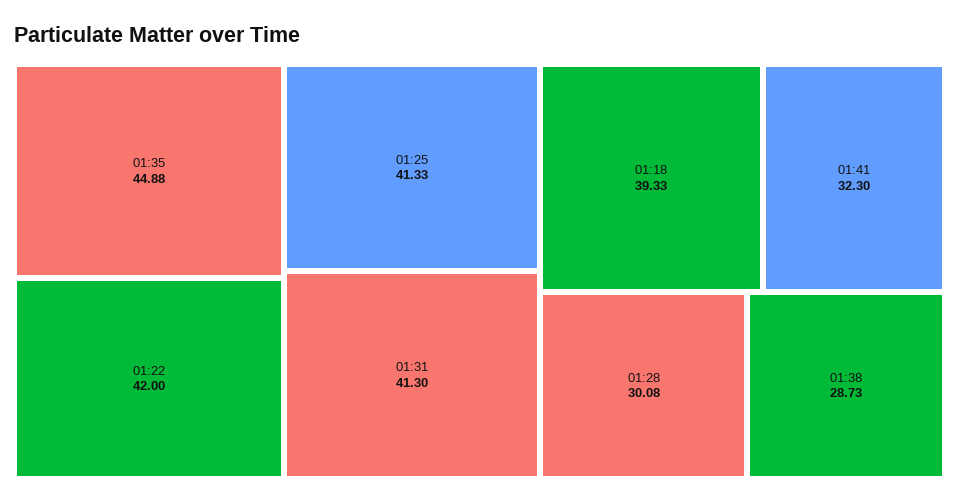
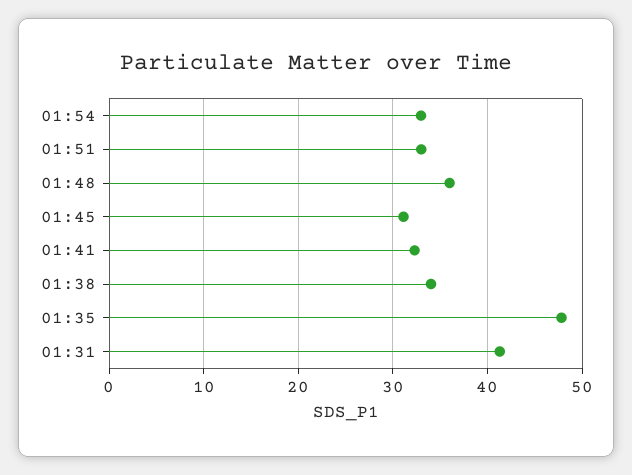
01:35: 44.88 -> 48
01:22: 42 -> none
01:25: 41.33 -> none
01:18: 39.33 -> none
01:28: 30.08 -> none
01:38: 28.73 -> 34
01:54: none -> 33
01:51: none -> 33
01:48: none -> 36
01:45: none -> 31

